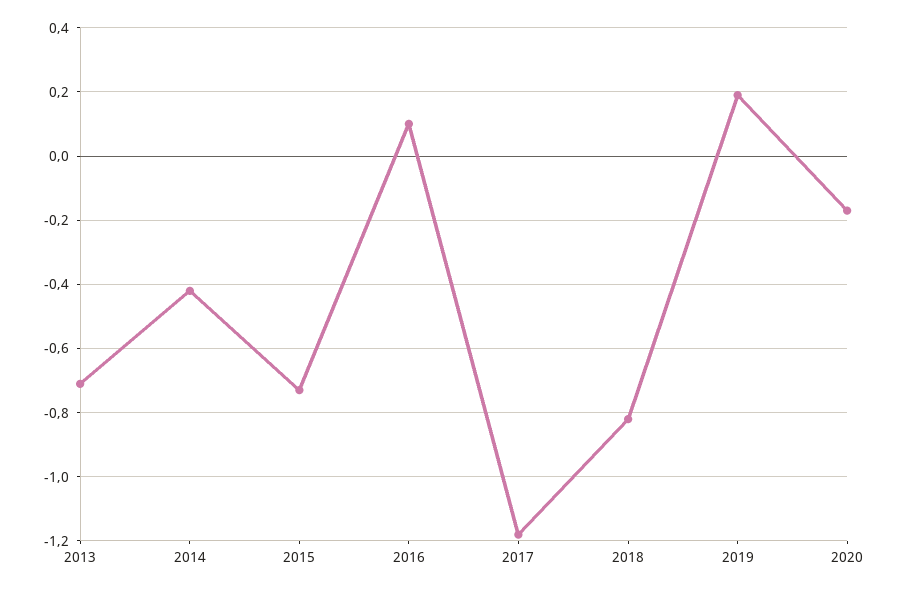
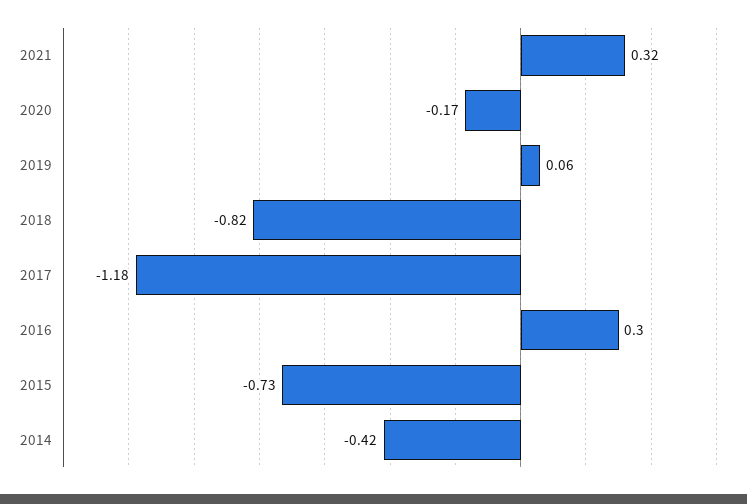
2013: -0.7 -> none
2016: 0.1 -> 0.3
2019: 0.2 -> 0.06
2021: none -> 0.32

